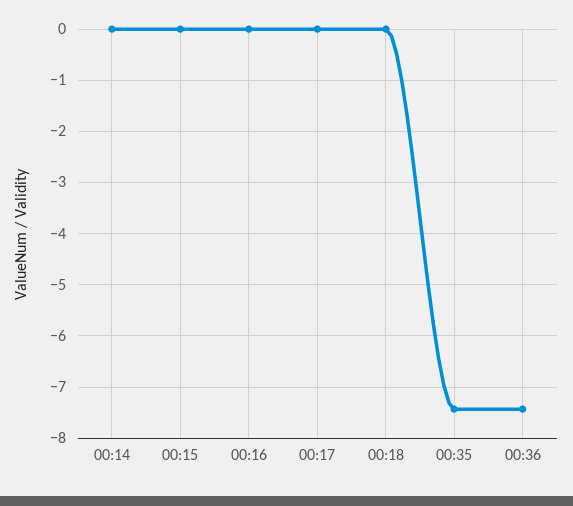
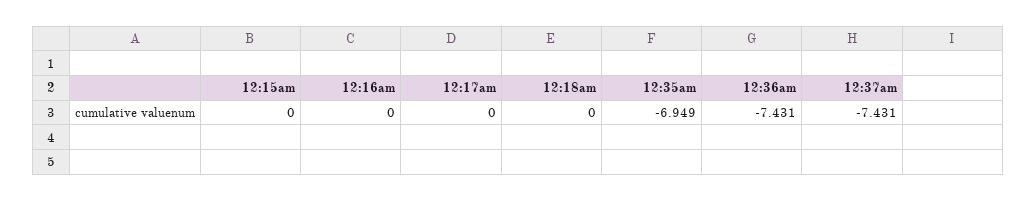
00:14: 0 -> none
00:35: -7.4 -> -6.949
12:37am: none -> -7.431

